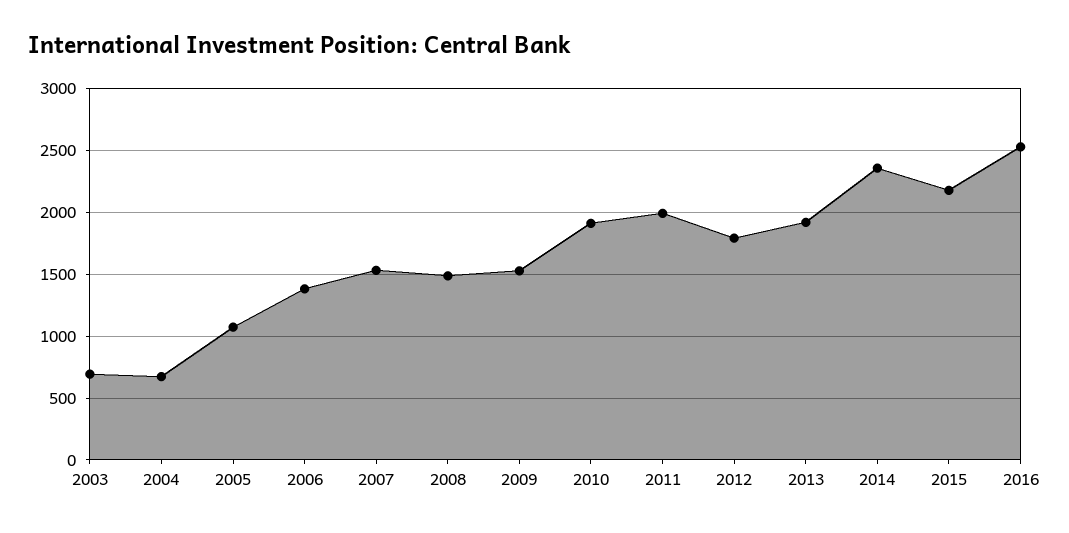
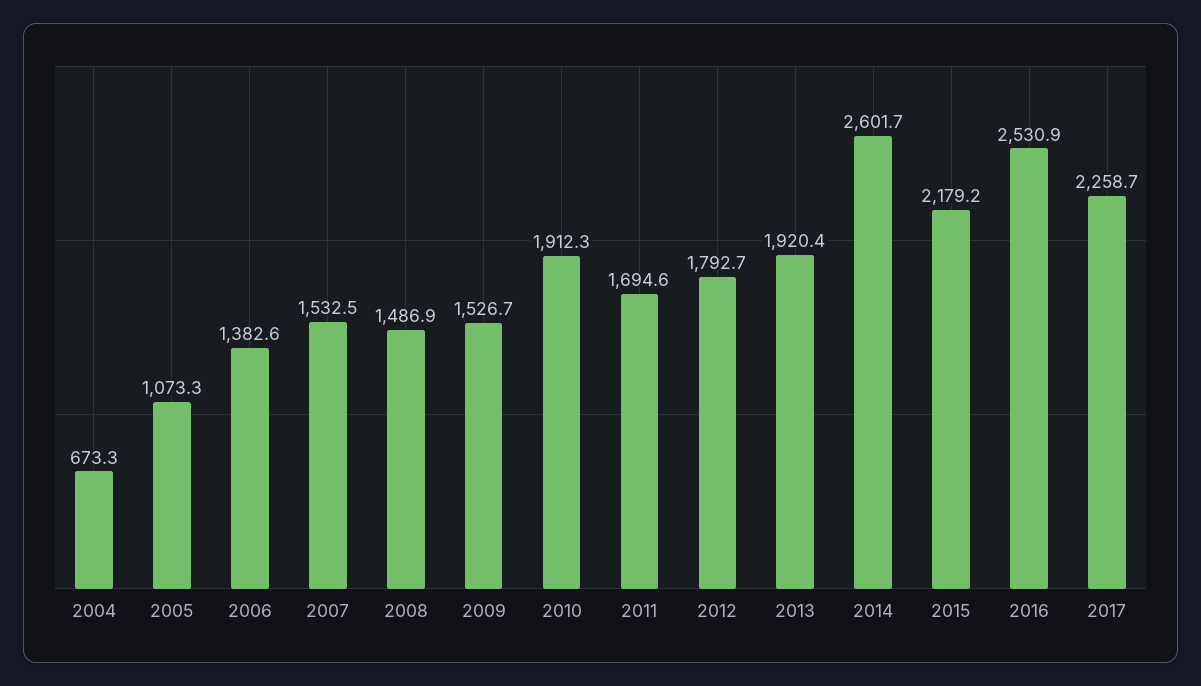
2003: 700 -> none
2011: 2000 -> 1694.6
2014: 2350 -> 2601.7
2017: none -> 2258.7

